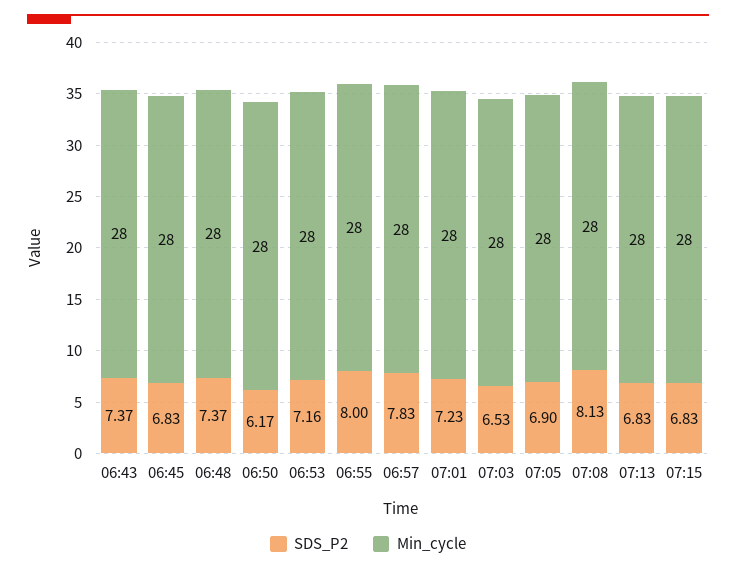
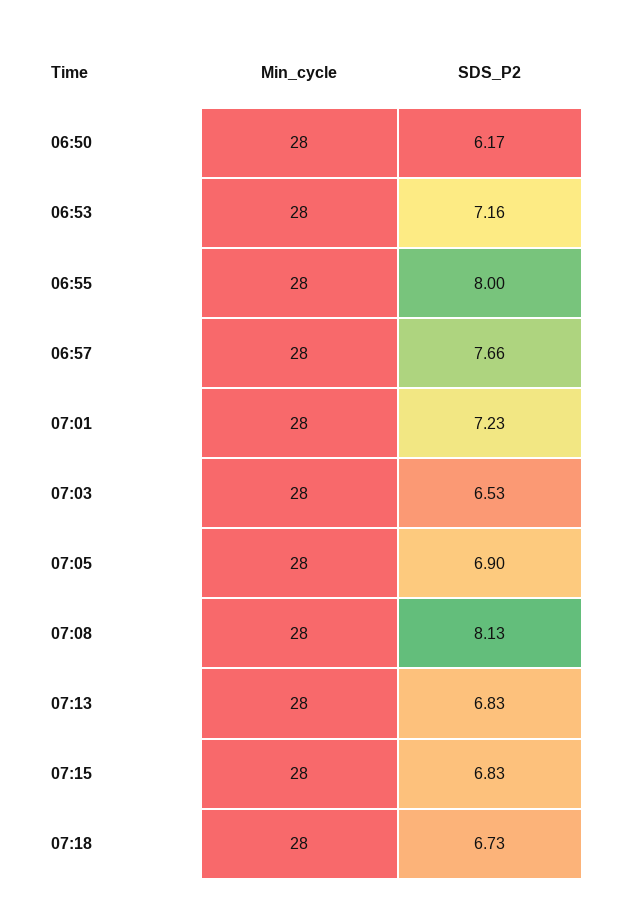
SDS_P2, 06:43: 7.37 -> none
Min_cycle, 06:43: 28 -> none
SDS_P2, 06:45: 6.83 -> none
Min_cycle, 06:45: 28 -> none
SDS_P2, 06:48: 7.37 -> none
Min_cycle, 06:48: 28 -> none
SDS_P2, 06:57: 7.83 -> 7.66
Min_cycle, 07:18: none -> 28
SDS_P2, 07:18: none -> 6.73

